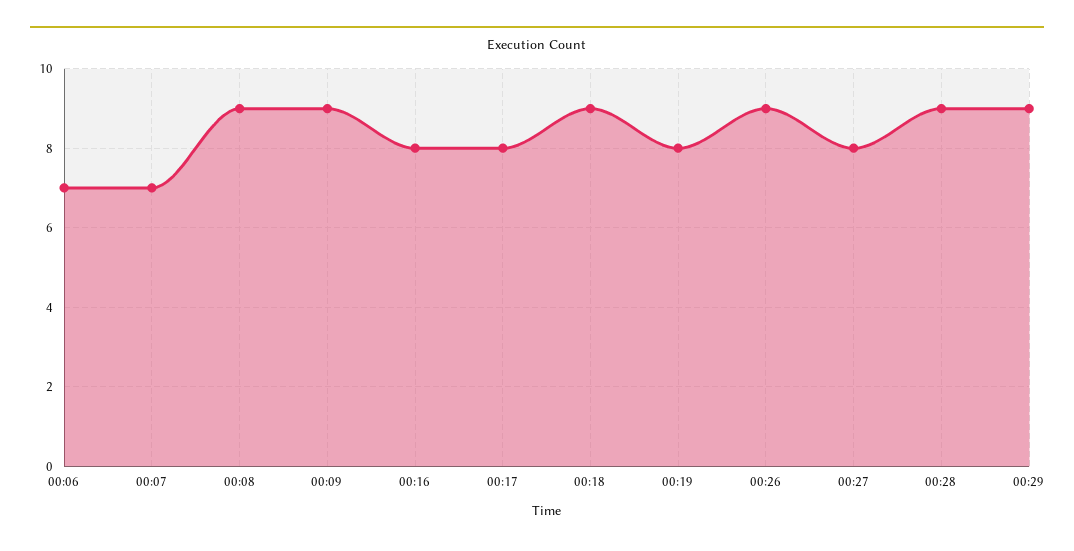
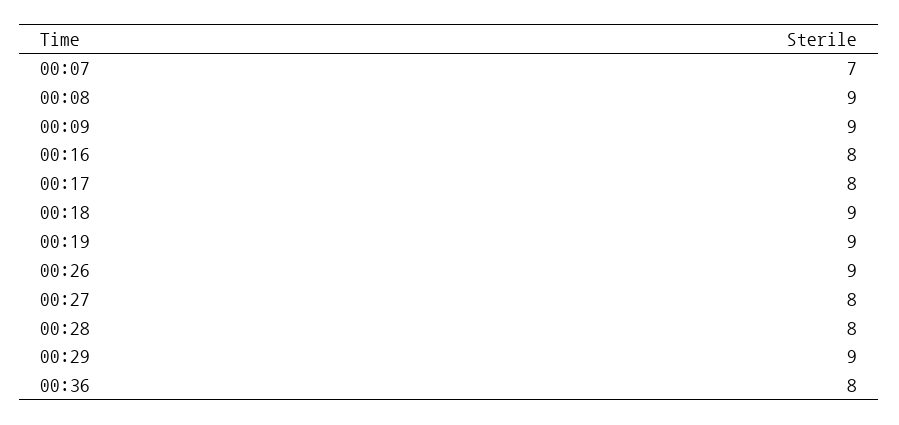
00:06: 7 -> none
00:19: 8 -> 9
00:28: 9 -> 8
00:36: none -> 8

